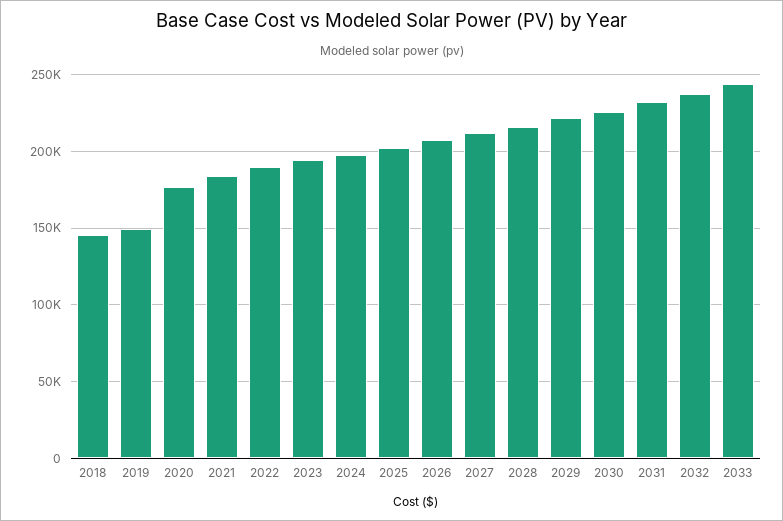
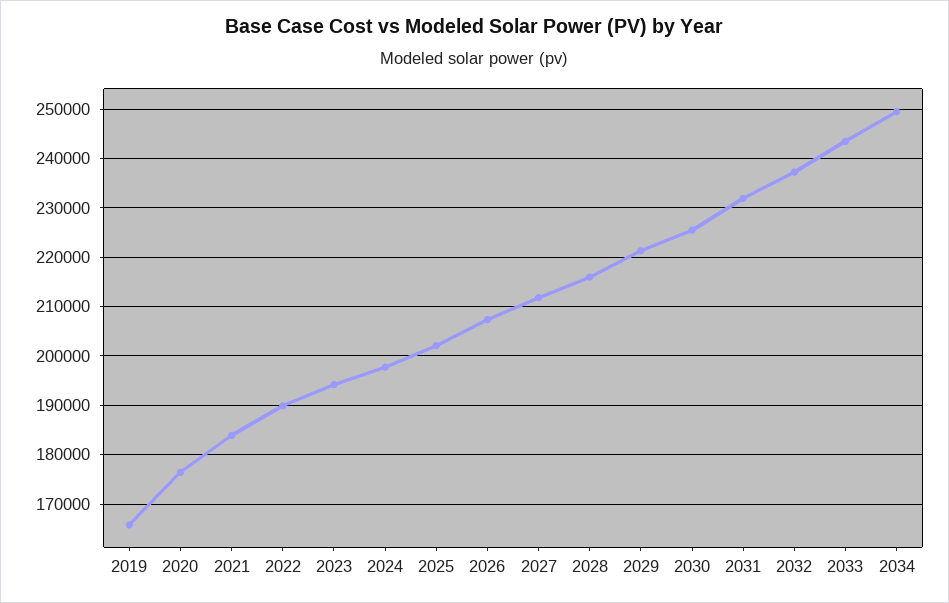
2018: 145000 -> none
2019: 150000 -> 166000
2034: none -> 250000

